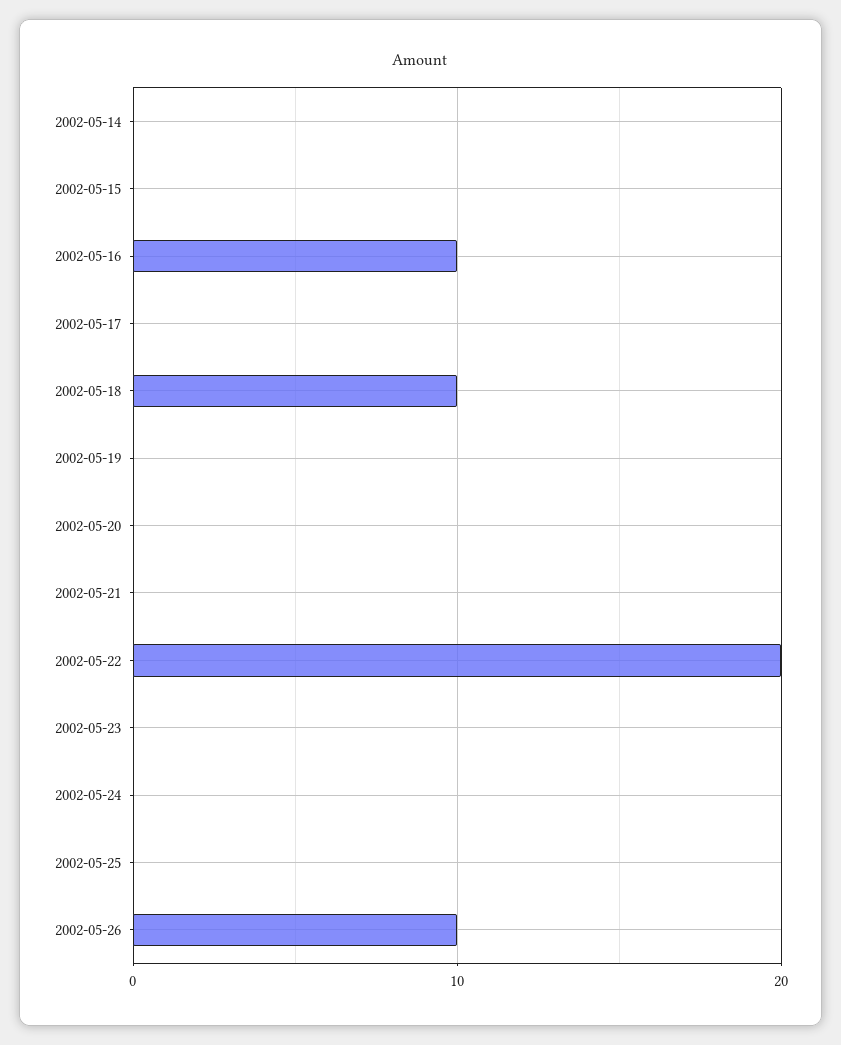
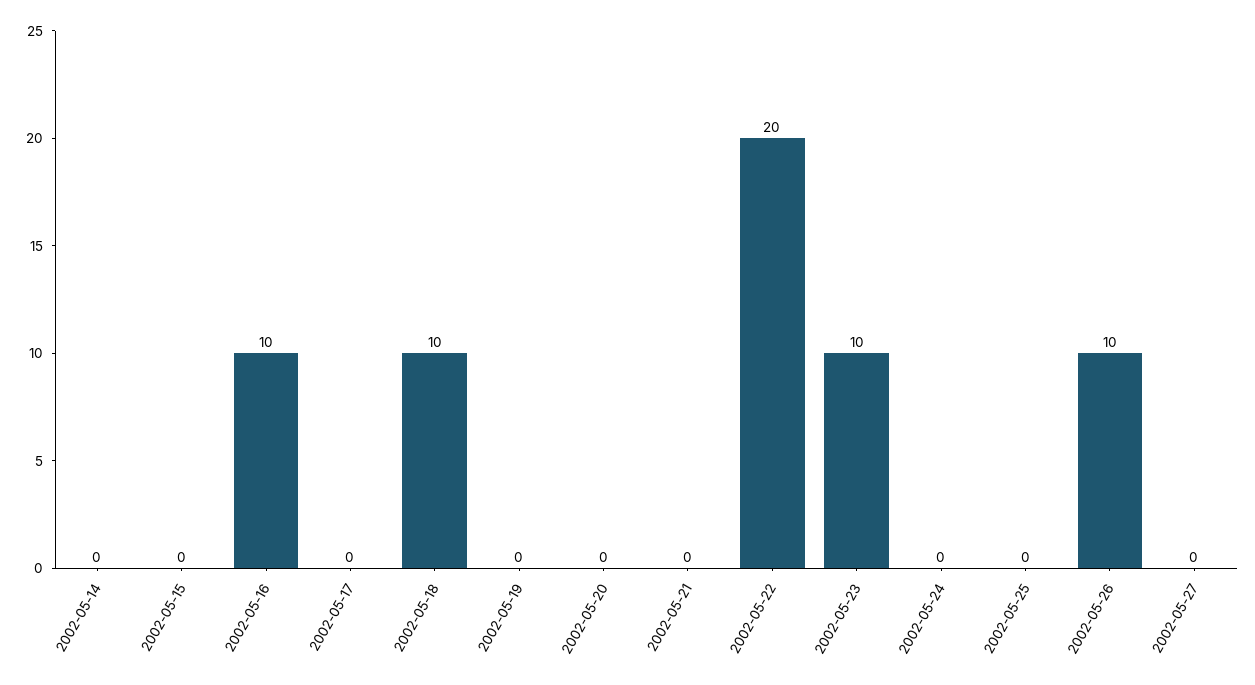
2002-05-23: 0 -> 10
2002-05-27: none -> 0

